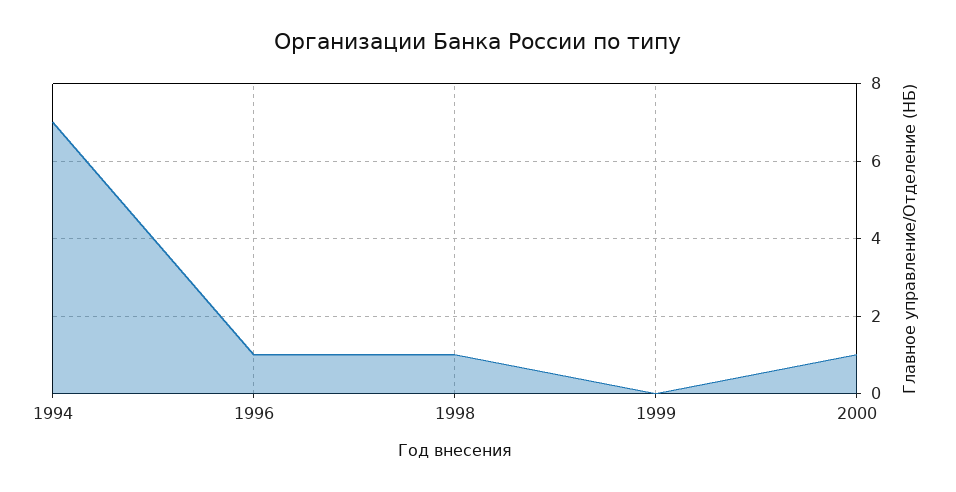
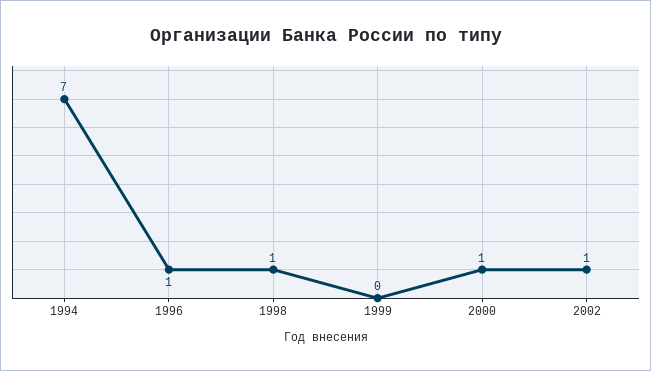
2002: none -> 1

